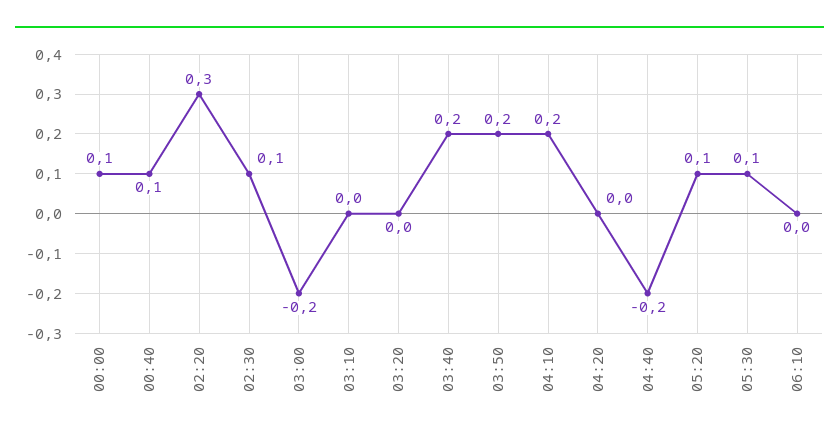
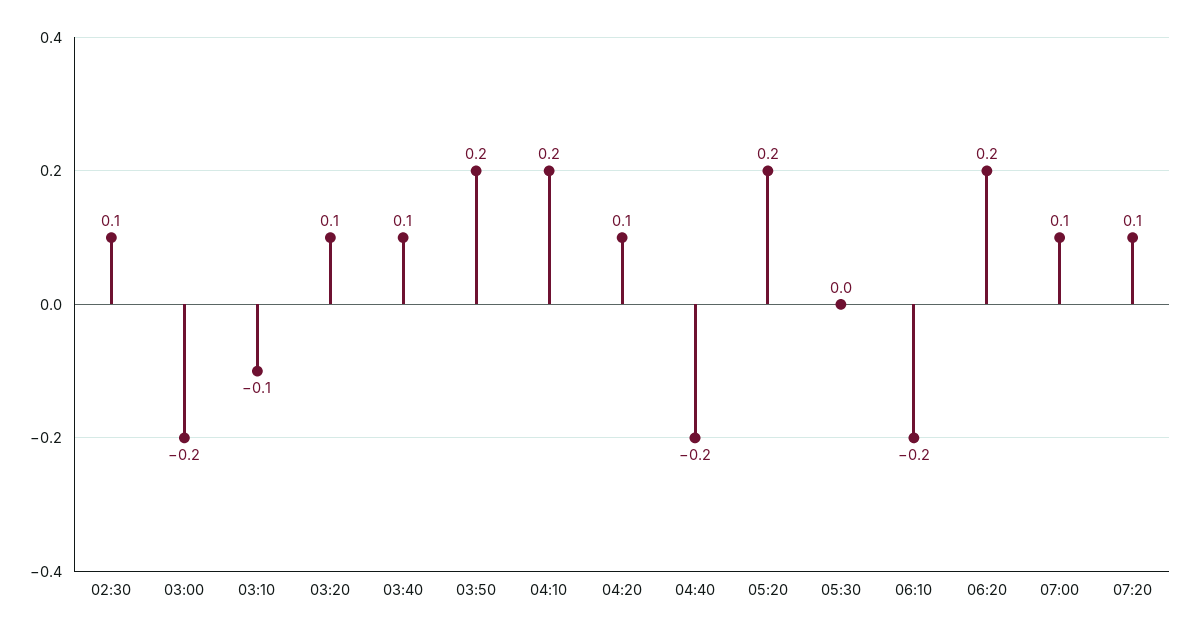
00:00: 0.1 -> none
00:40: 0.1 -> none
02:20: 0.3 -> none
03:10: 0 -> -0.1
03:20: 0 -> 0.1
03:40: 0.2 -> 0.1
04:20: 0 -> 0.1
05:20: 0.1 -> 0.2
05:30: 0.1 -> 0
06:10: 0 -> -0.2
06:20: none -> 0.2
07:00: none -> 0.1
07:20: none -> 0.1

